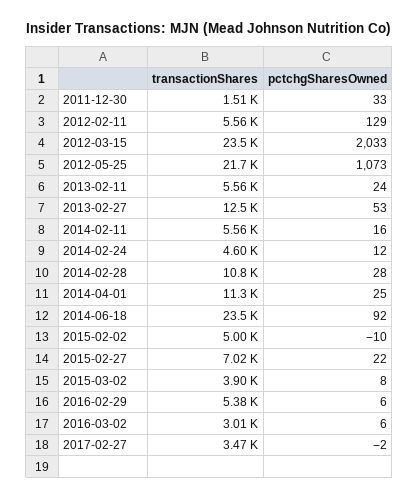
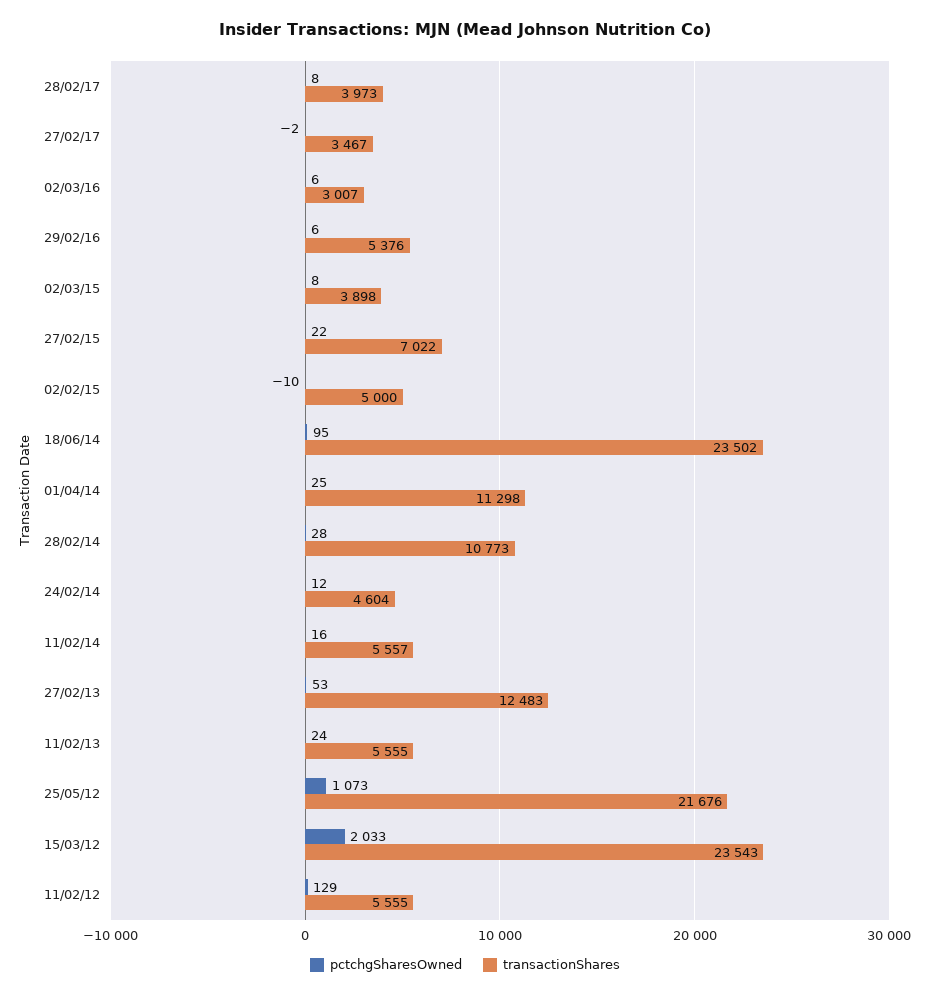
transactionShares, 2011-12-30: 1510 -> none
pctchgSharesOwned, 2011-12-30: 33 -> none
pctchgSharesOwned, 2014-06-18: 92 -> 95
pctchgSharesOwned, 28/02/17: none -> 8
transactionShares, 28/02/17: none -> 3973

